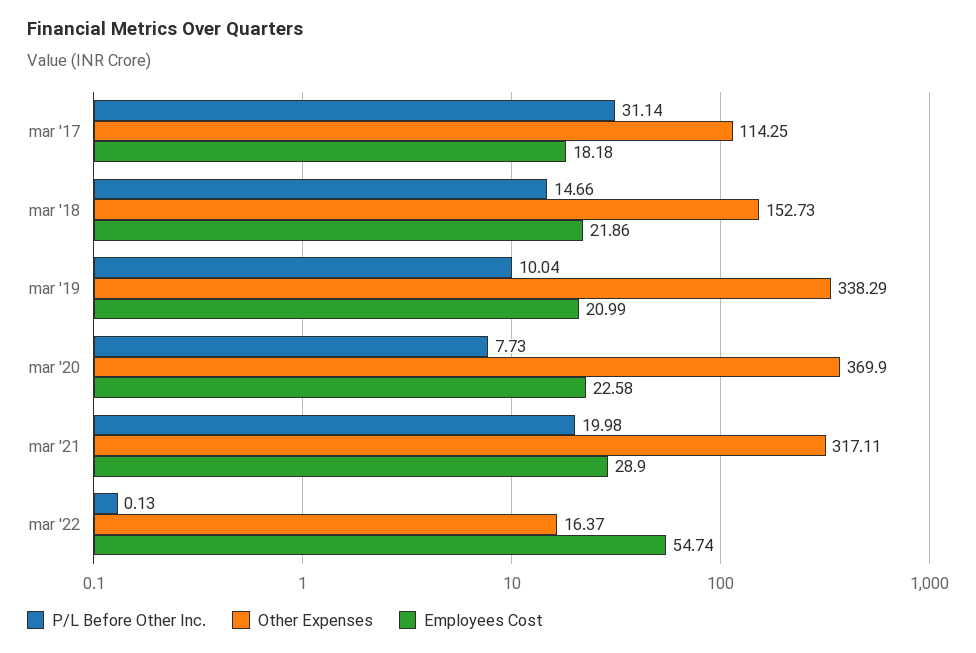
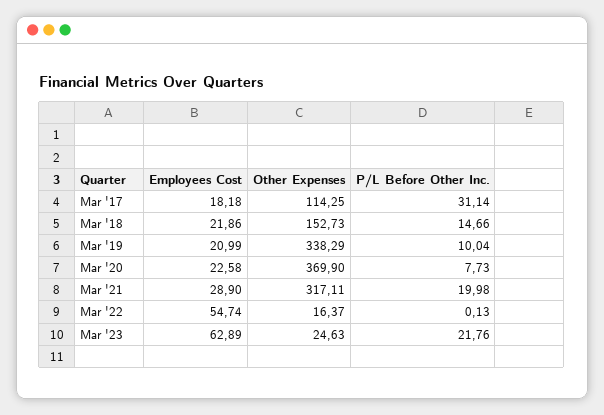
Employees Cost, Mar '23: none -> 62.89
Other Expenses, Mar '23: none -> 24.63
P/L Before Other Inc., Mar '23: none -> 21.76

